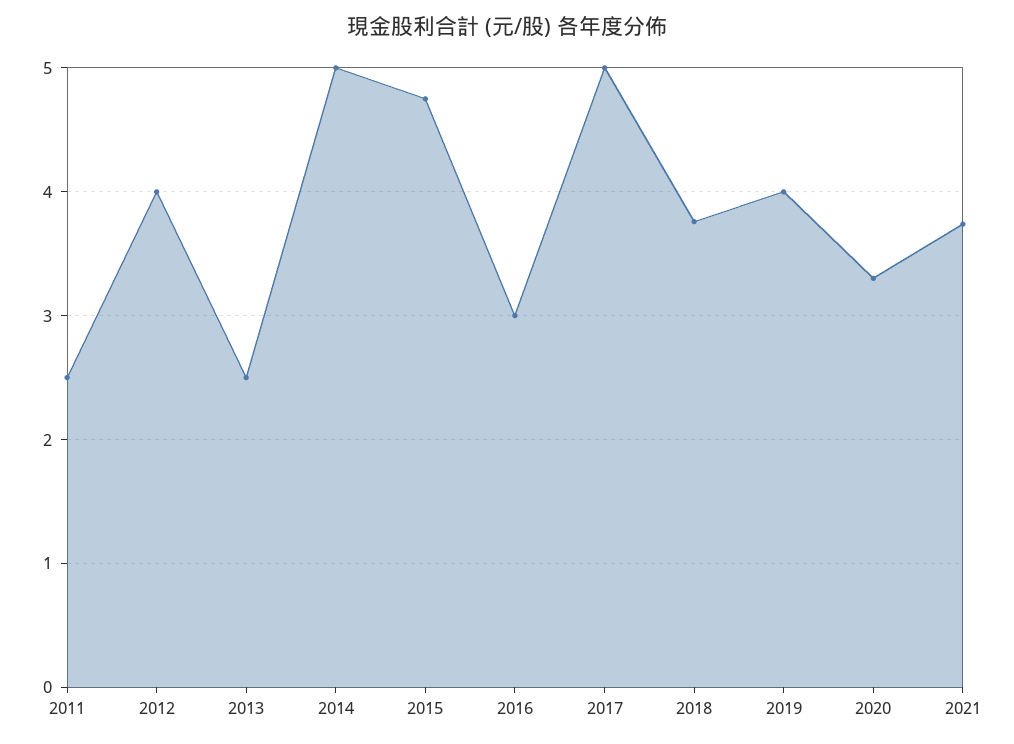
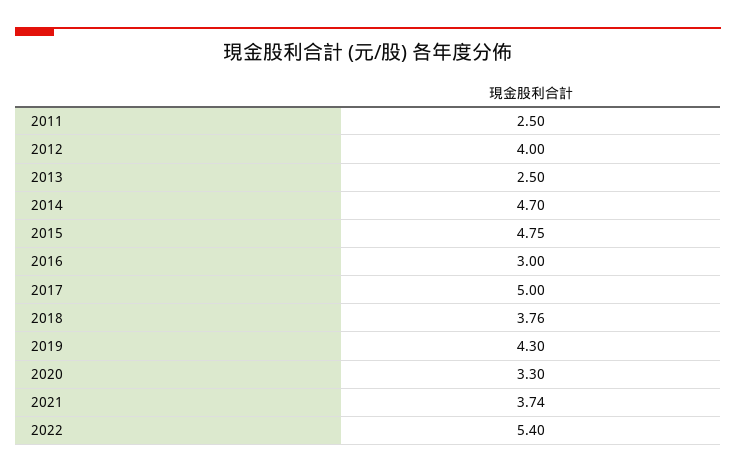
2014: 5 -> 4.7
2019: 4 -> 4.3
2022: none -> 5.4

